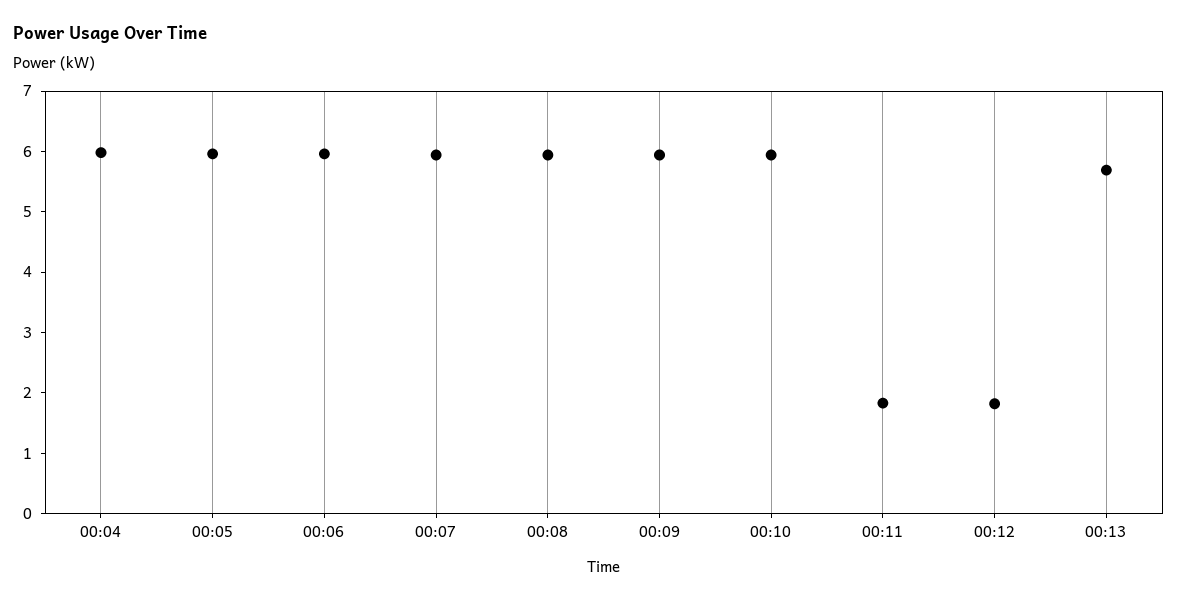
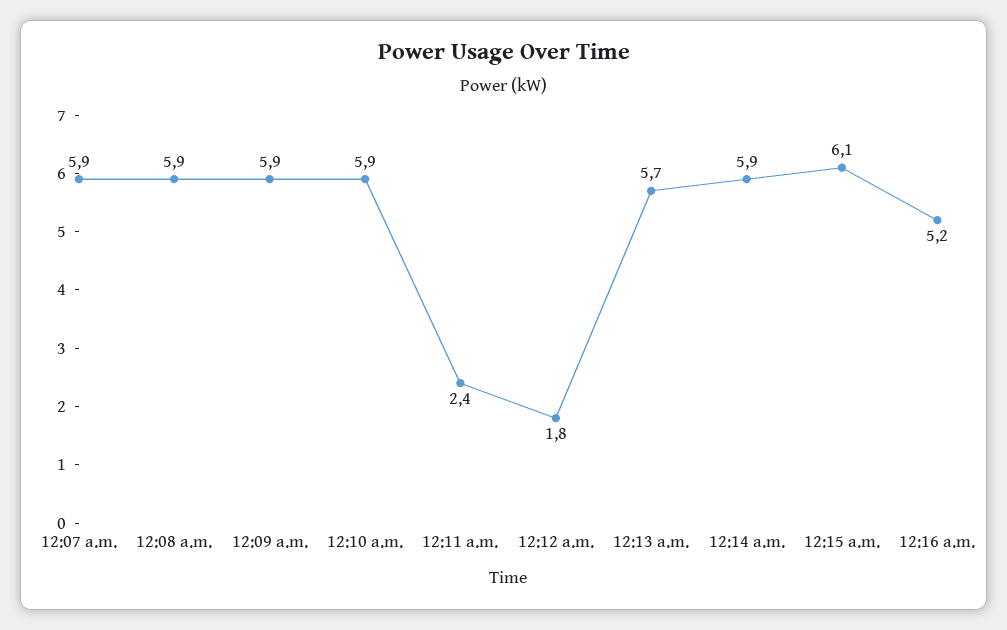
00:04: 6 -> none
00:05: 6 -> none
00:06: 6 -> none
00:11: 1.8 -> 2.4
12:14 a.m.: none -> 5.9
12:15 a.m.: none -> 6.1
12:16 a.m.: none -> 5.2

